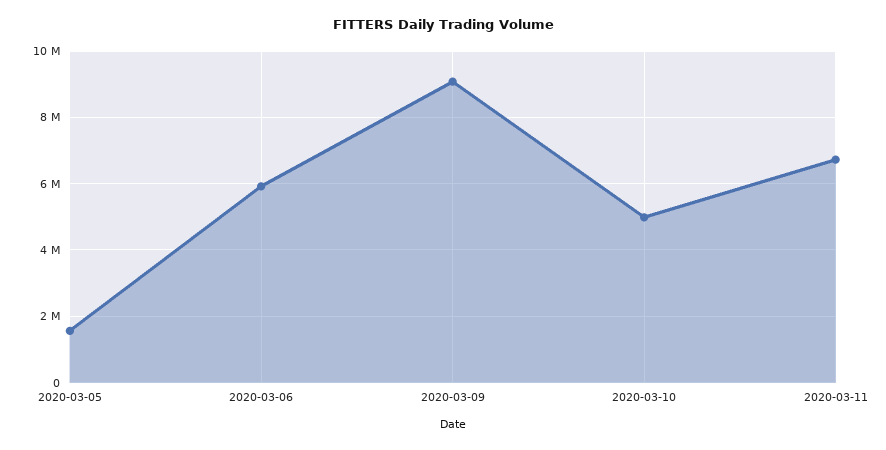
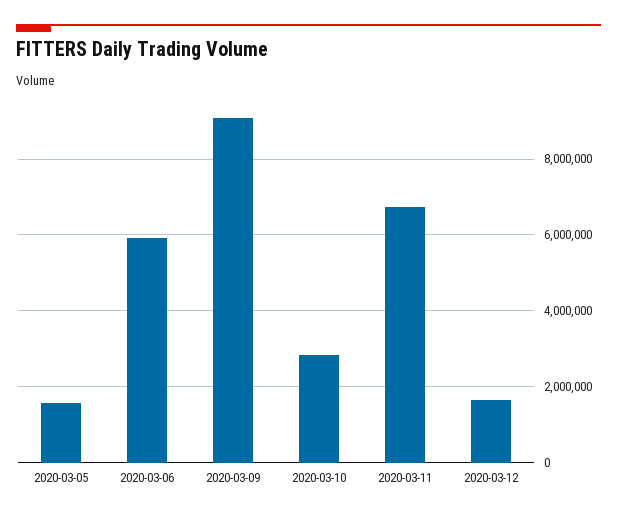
2020-03-10: 5000000 -> 2800000
2020-03-12: none -> 1600000

